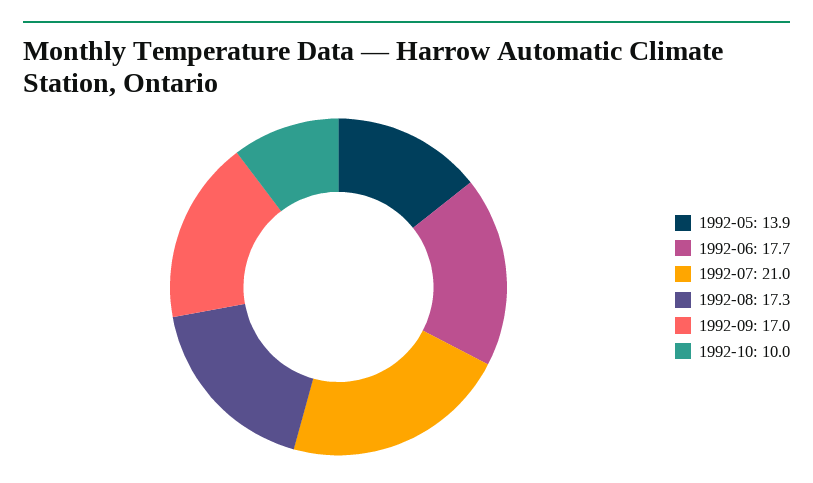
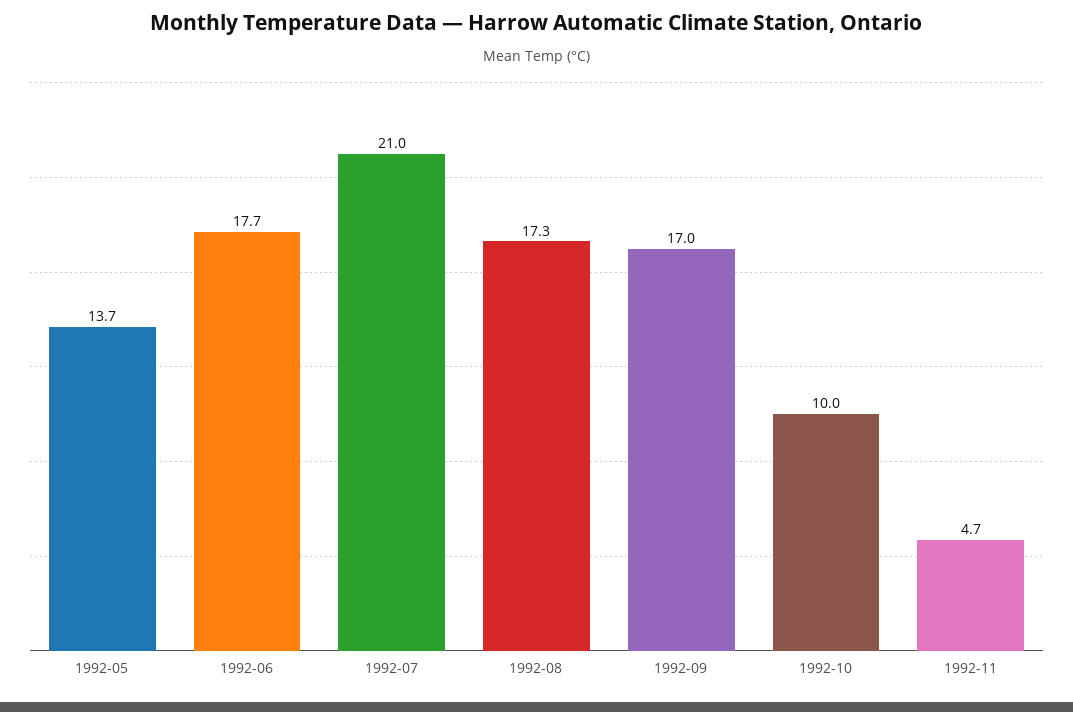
1992-05: 13.9 -> 13.7
1992-11: none -> 4.7

